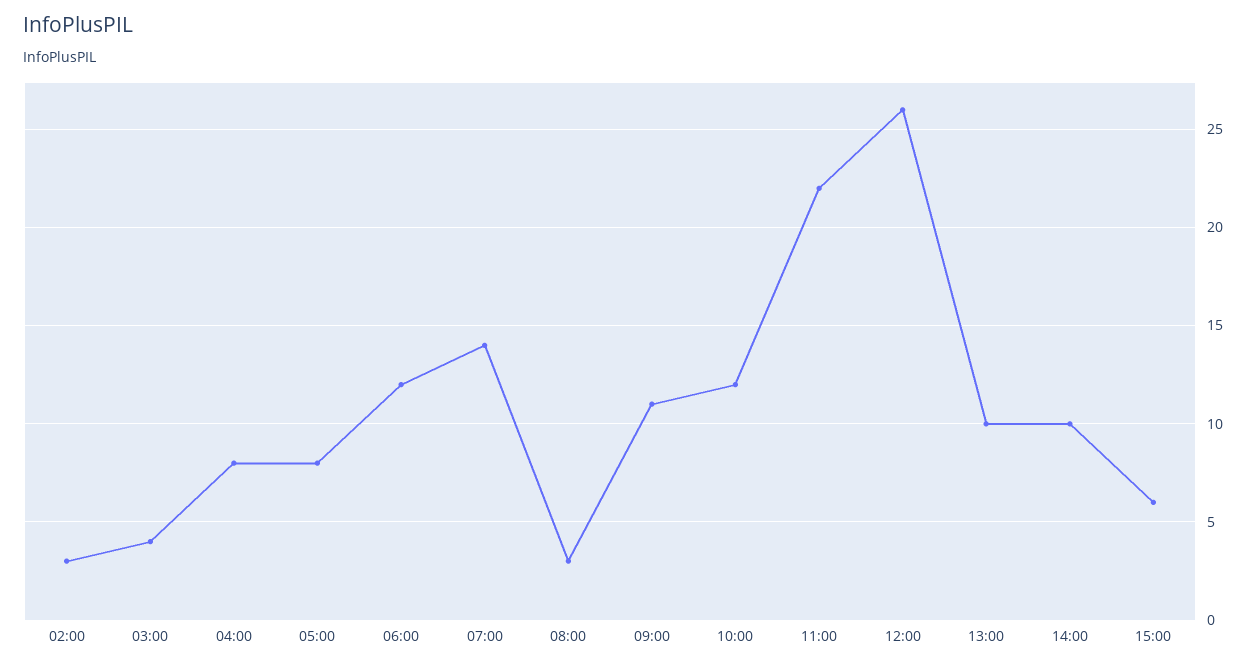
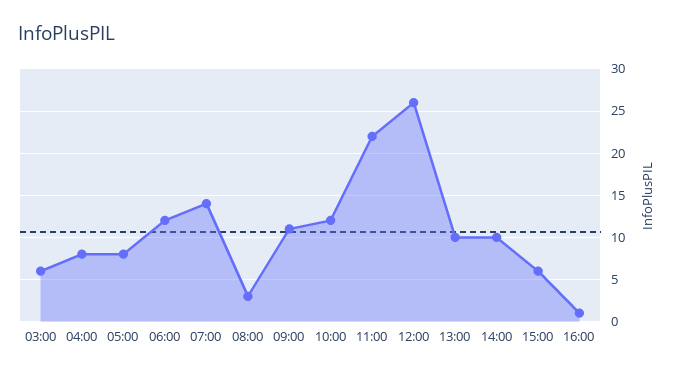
02:00: 3 -> none
03:00: 4 -> 6
16:00: none -> 1

